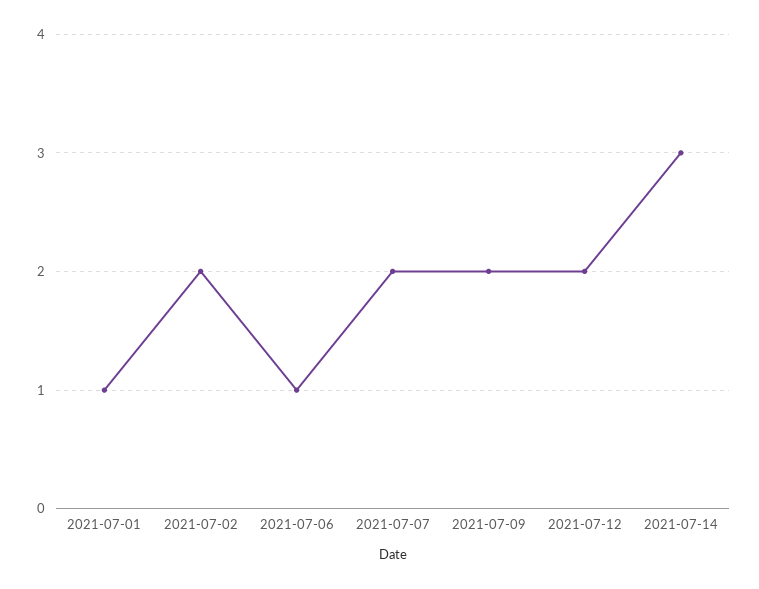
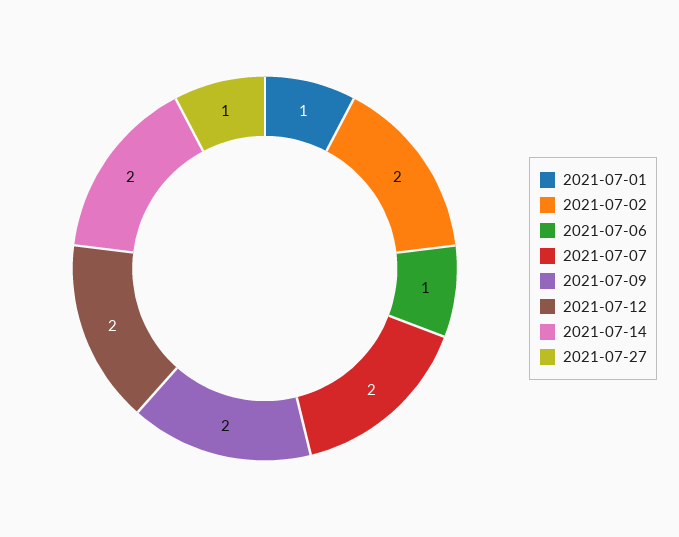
2021-07-14: 3 -> 2
2021-07-27: none -> 1

